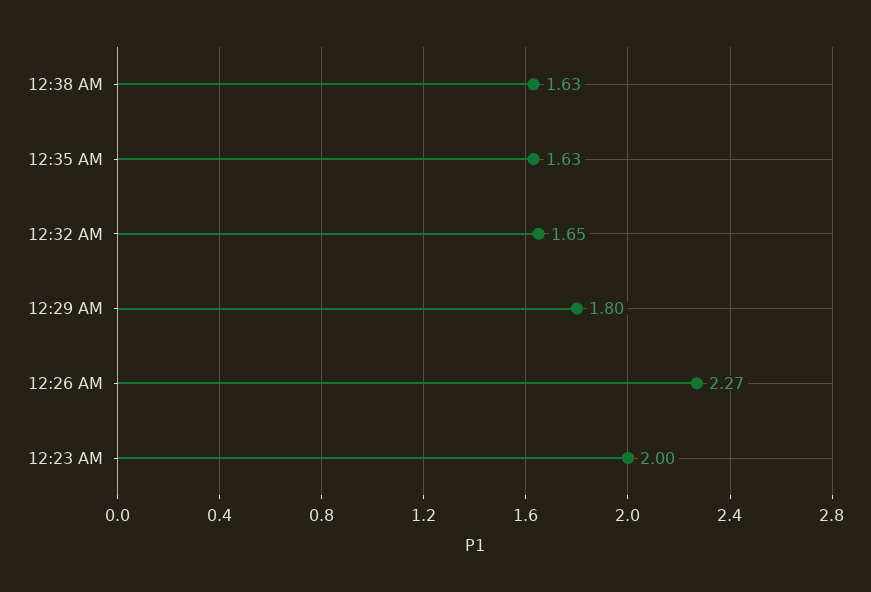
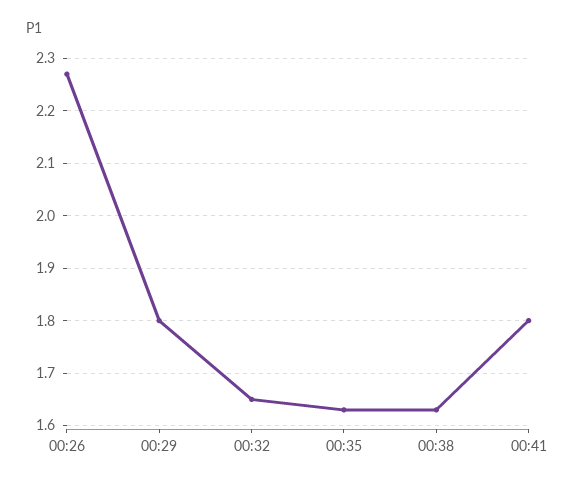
12:23 AM: 2 -> none
00:41: none -> 1.8

